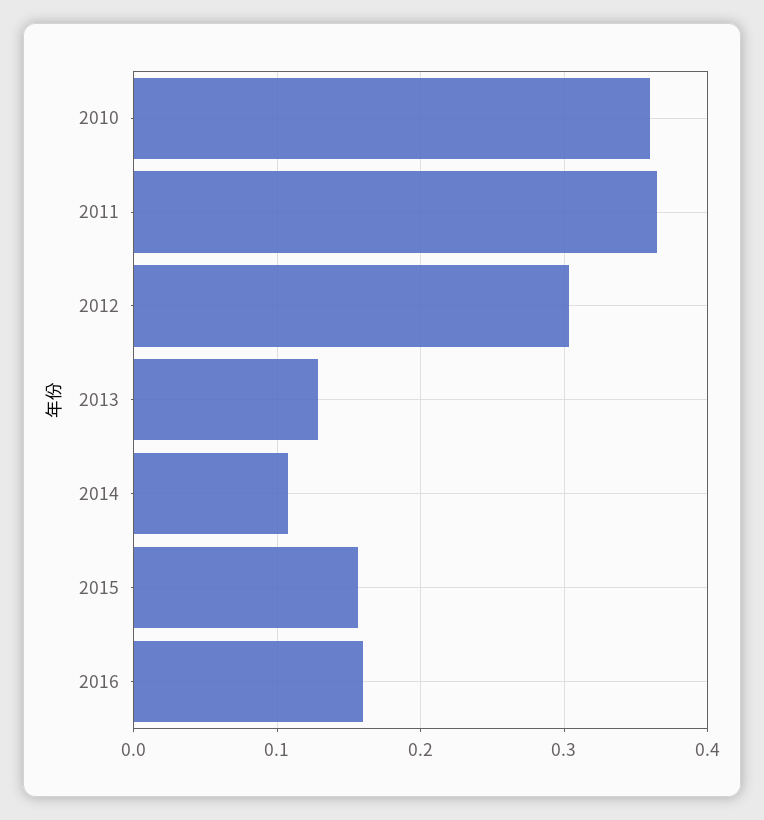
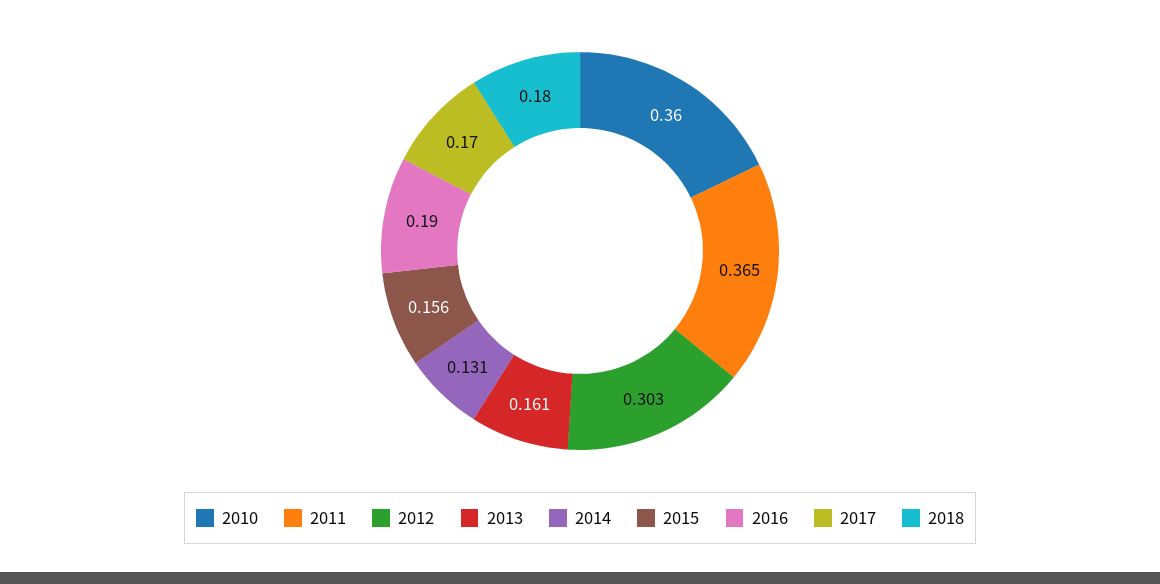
2013: 0.13 -> 0.161
2014: 0.11 -> 0.131
2016: 0.16 -> 0.19
2017: none -> 0.17
2018: none -> 0.18

